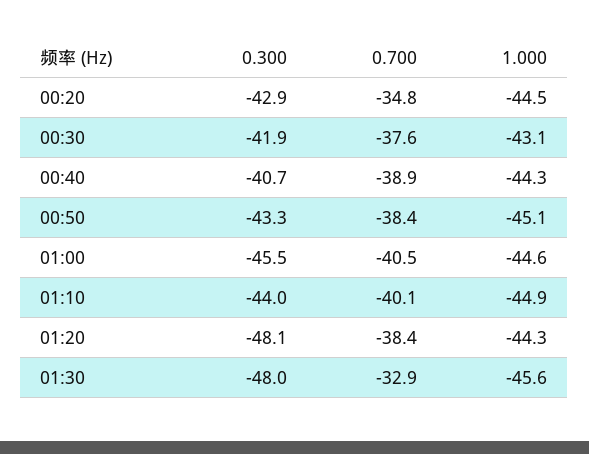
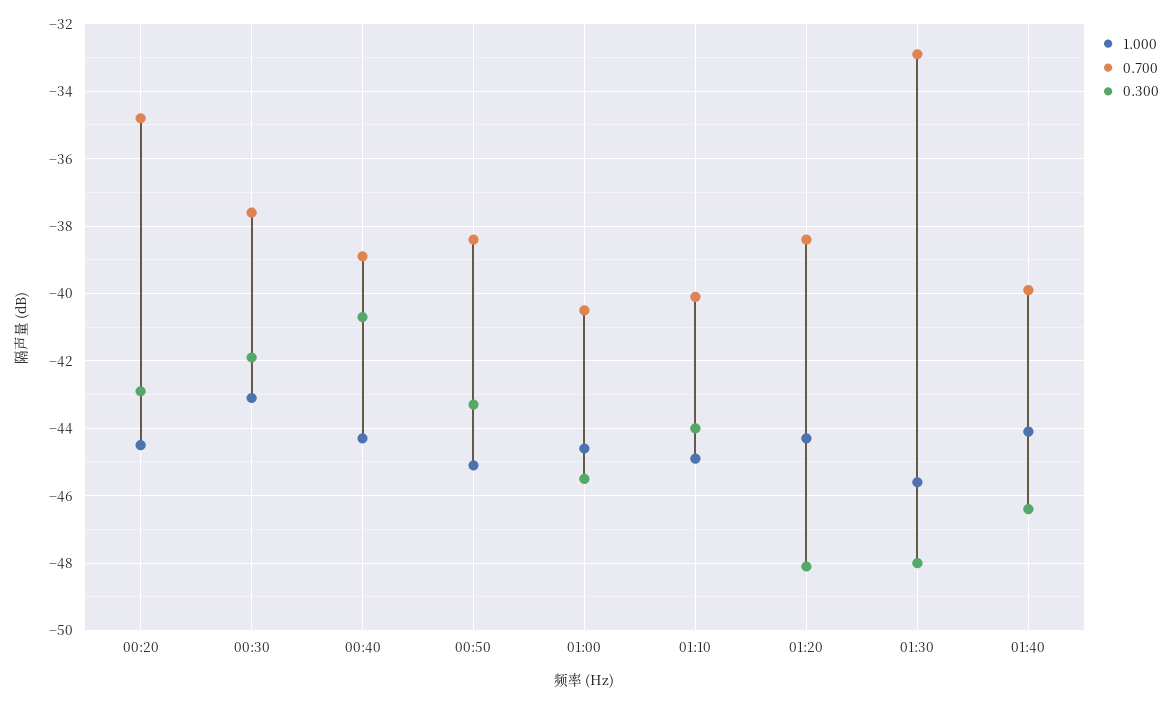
1.000, 01:40: none -> -44
0.700, 01:40: none -> -40
0.300, 01:40: none -> -46.5

